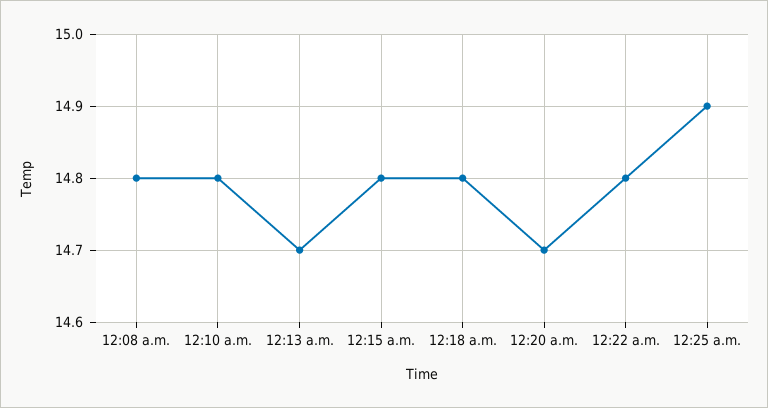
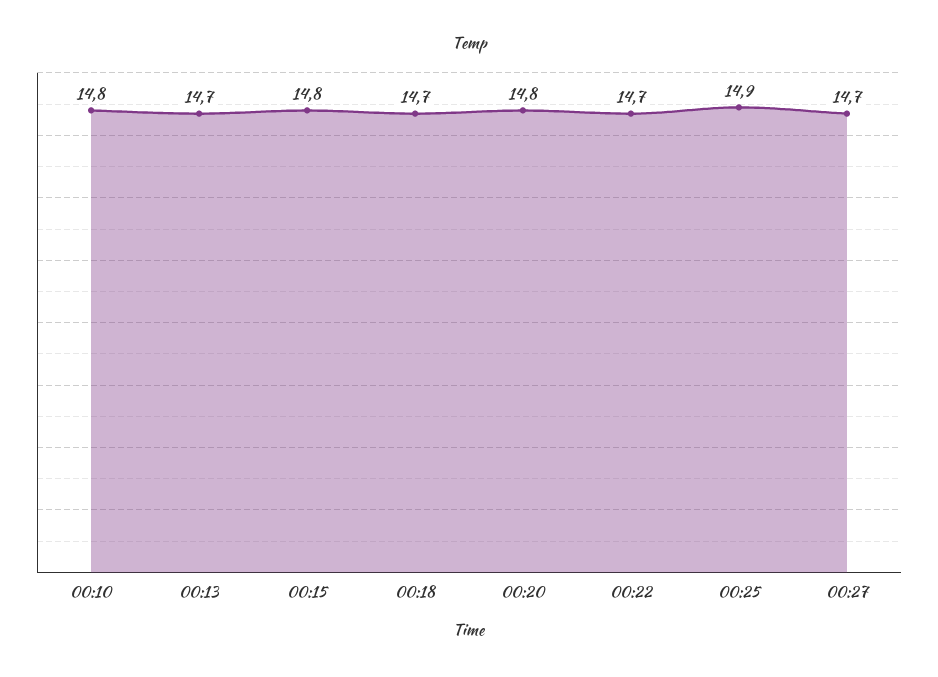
12:08 a.m.: 14.8 -> none
12:18 a.m.: 14.8 -> 14.7
12:20 a.m.: 14.7 -> 14.8
12:22 a.m.: 14.8 -> 14.7
00:27: none -> 14.7

